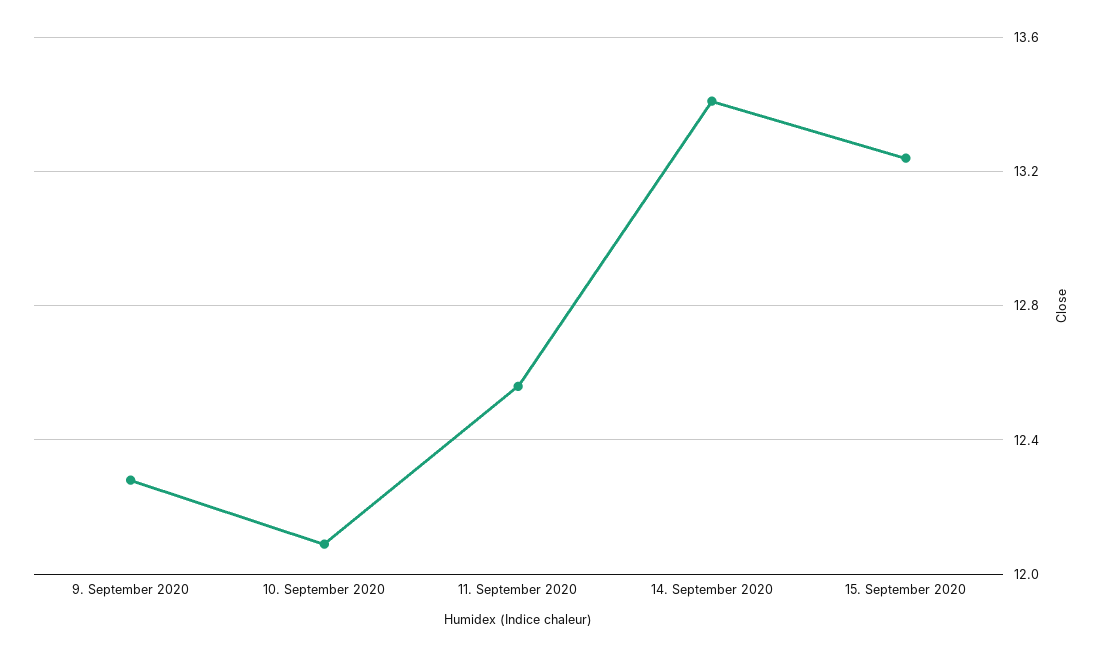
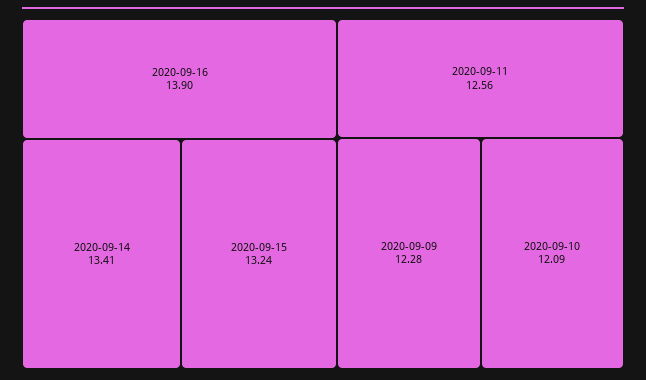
2020-09-16: none -> 13.9

